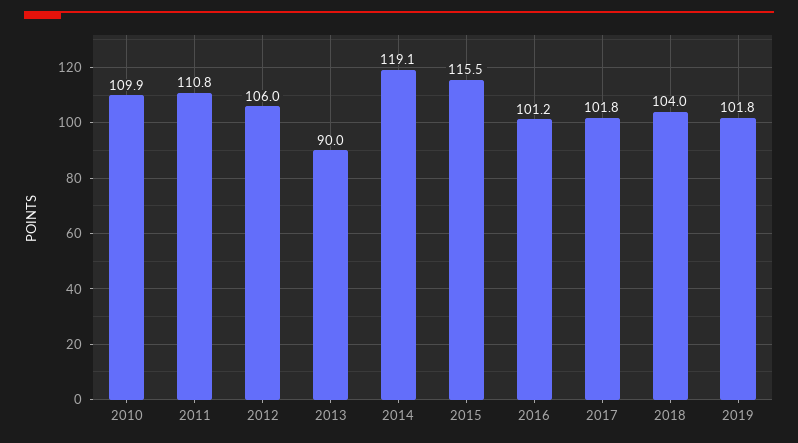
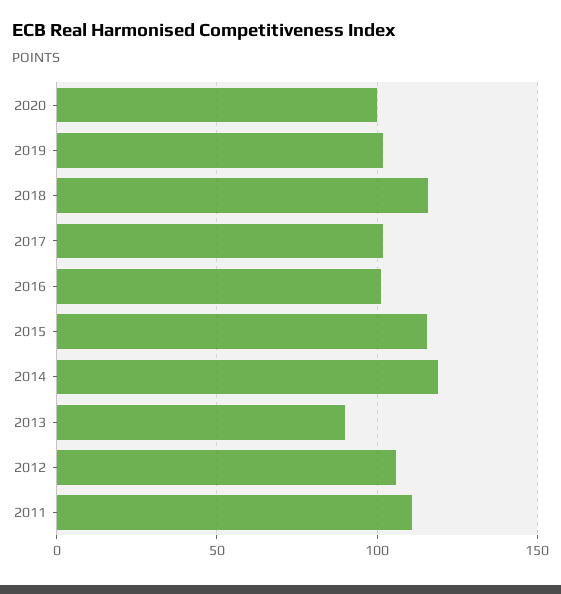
2010: 109.9 -> none
2018: 104 -> 115
2020: none -> 100

